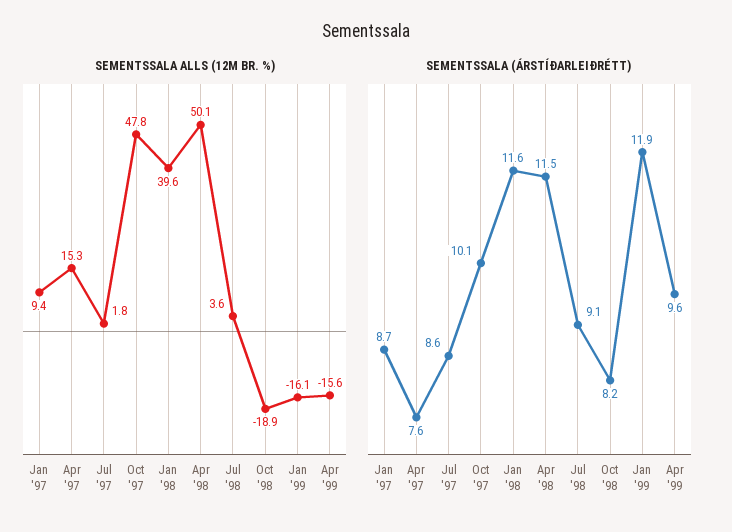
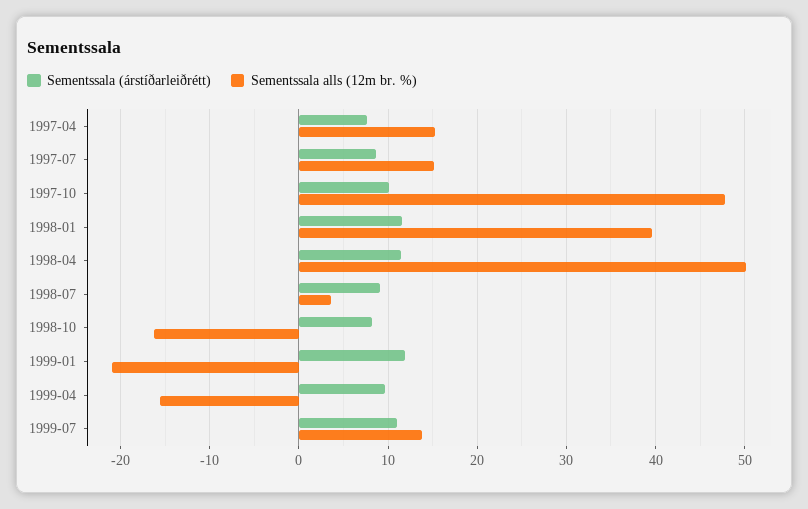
SEMENTSSALA ALLS (12M BR. %), Jan '97: 9.4 -> none
SEMENTSSALA ALLS (12M BR. %), Jul '97: 1.8 -> 15
SEMENTSSALA ALLS (12M BR. %), Oct '98: -18.9 -> -16
SEMENTSSALA ALLS (12M BR. %), Jan '99: -16.1 -> -21
SEMENTSSALA (ÁRSTÍÐARLEIÐRÉTT), Jan '97: 8.7 -> none
SEMENTSSALA (ÁRSTÍÐARLEIÐRÉTT), 1999-07: none -> 11
SEMENTSSALA ALLS (12M BR. %), 1999-07: none -> 14

